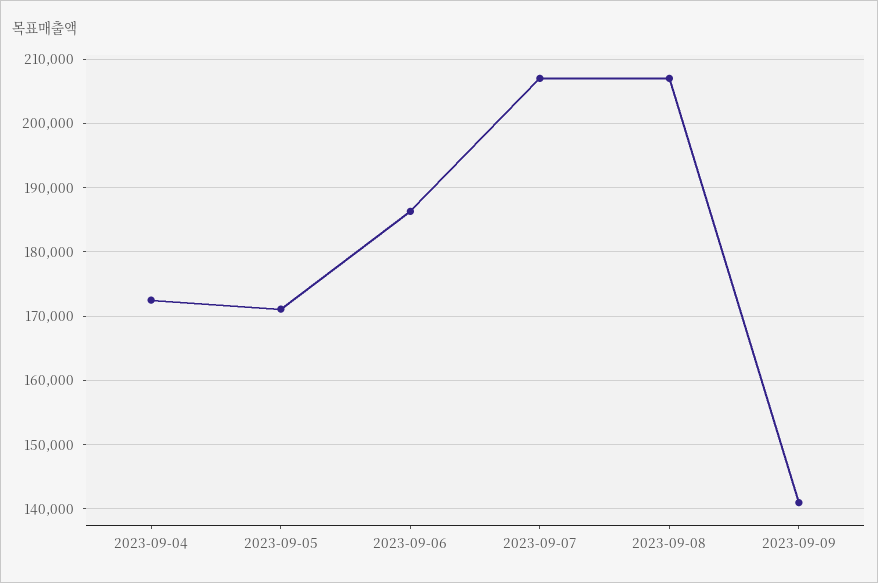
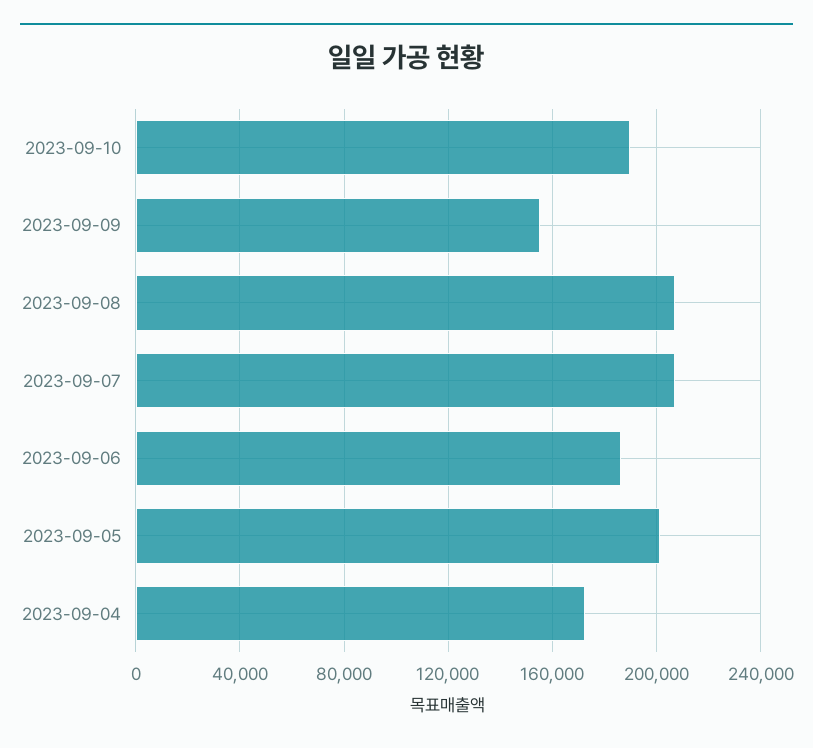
2023-09-05: 171000 -> 200000
2023-09-09: 141000 -> 155000
2023-09-10: none -> 190000

